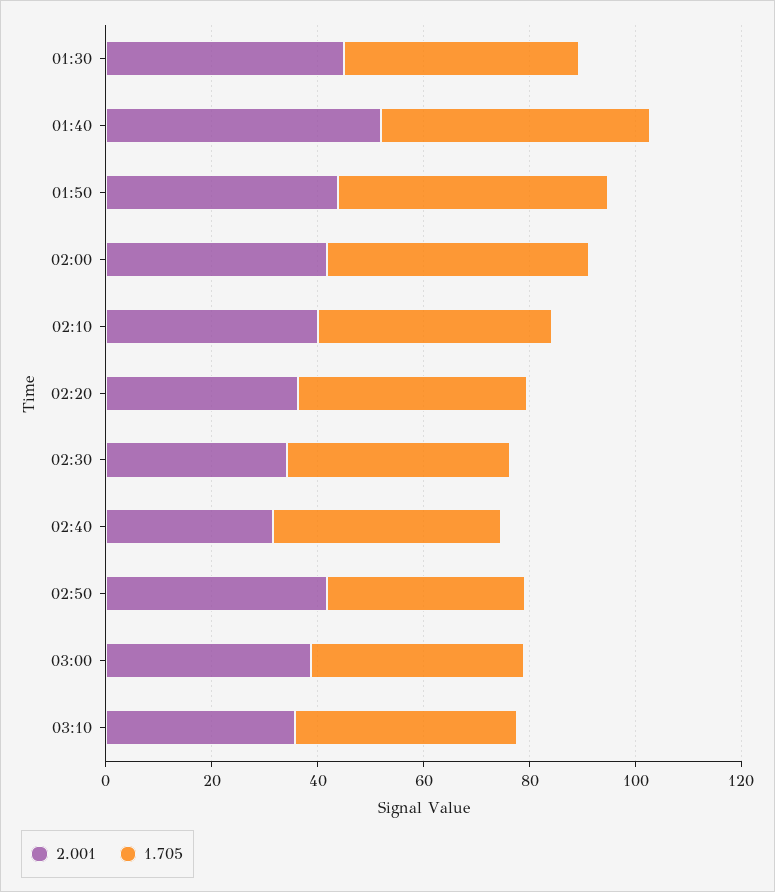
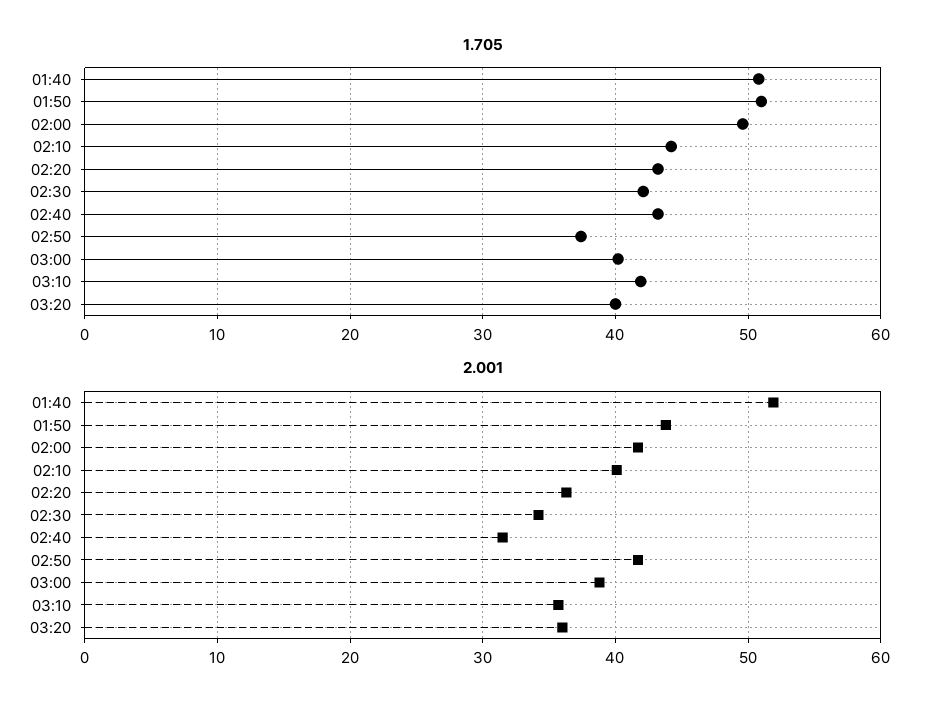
2.001, 01:30: 45 -> none
1.705, 01:30: 45 -> none
1.705, 03:20: none -> 40
2.001, 03:20: none -> 36

